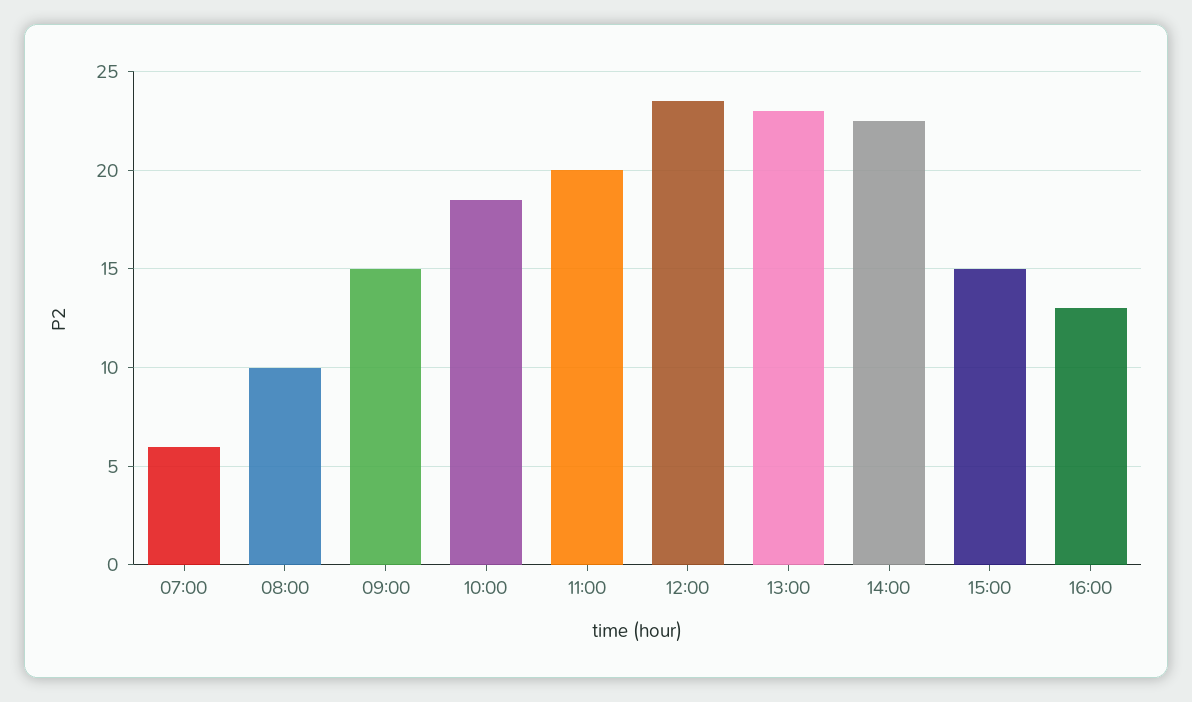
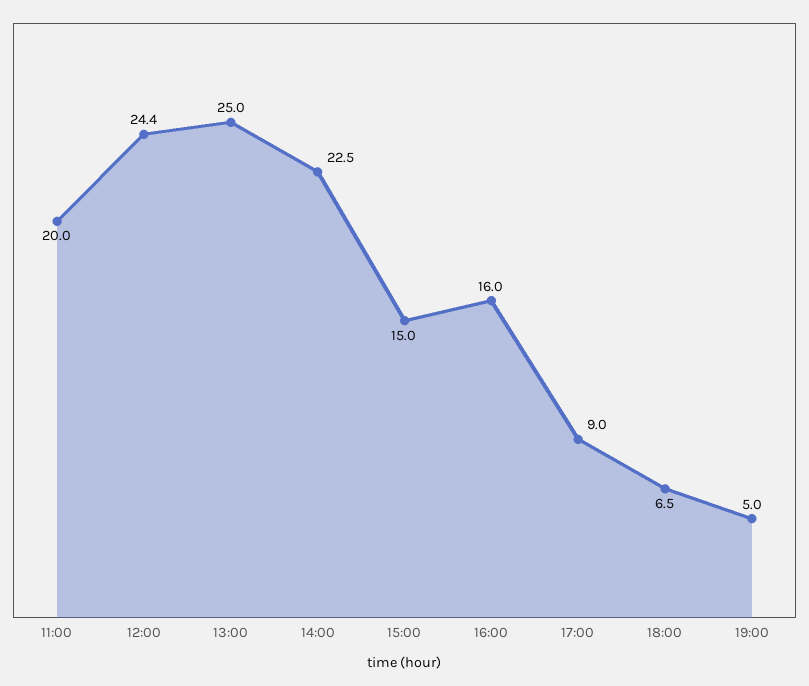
07:00: 6 -> none
08:00: 10 -> none
09:00: 15 -> none
10:00: 18.5 -> none
12:00: 23.5 -> 24.4
13:00: 23 -> 25
16:00: 13 -> 16
17:00: none -> 9
18:00: none -> 6.5
19:00: none -> 5

